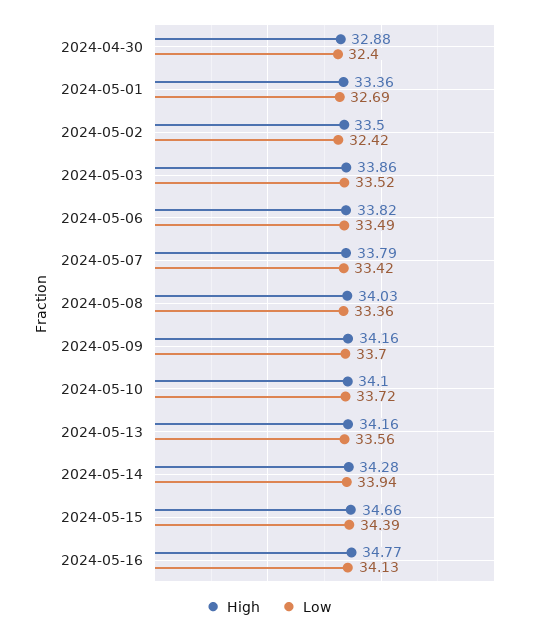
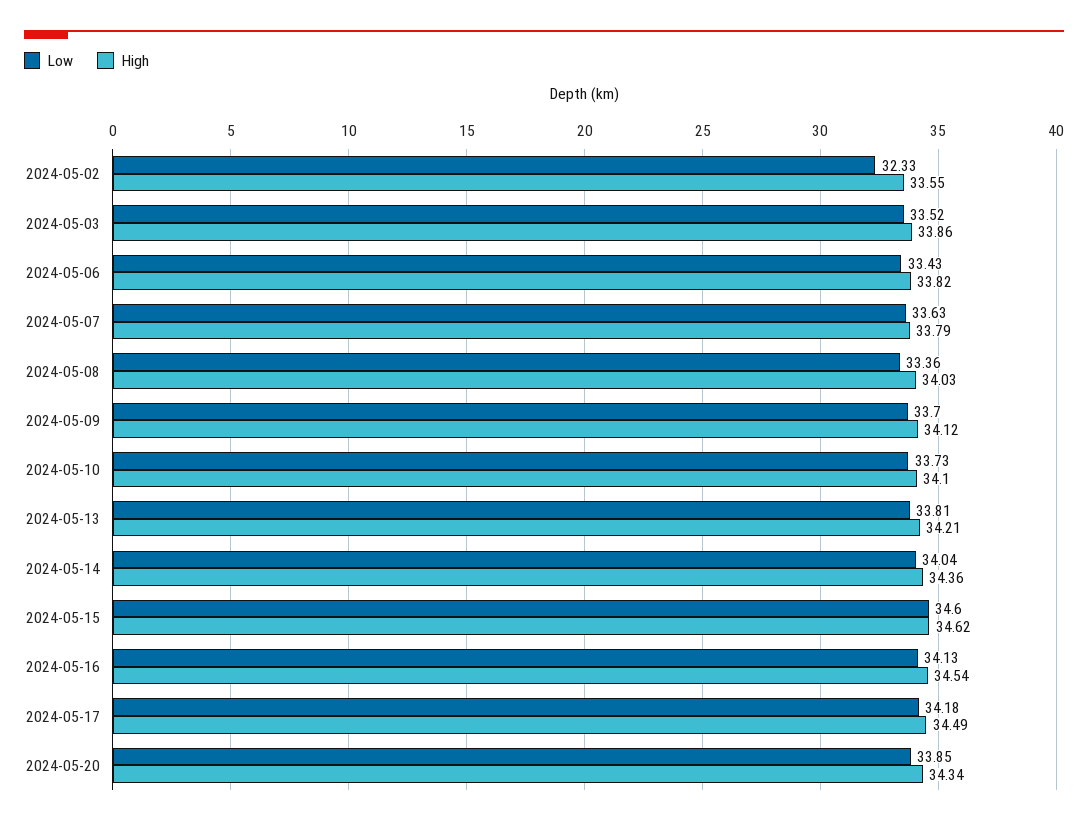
High, 2024-04-30: 32.88 -> none
Low, 2024-04-30: 32.4 -> none
High, 2024-05-01: 33.36 -> none
Low, 2024-05-01: 32.69 -> none
High, 2024-05-02: 33.5 -> 33.55
Low, 2024-05-02: 32.42 -> 32.33
Low, 2024-05-06: 33.49 -> 33.43
Low, 2024-05-07: 33.42 -> 33.63
High, 2024-05-09: 34.16 -> 34.12
Low, 2024-05-10: 33.72 -> 33.73
High, 2024-05-13: 34.16 -> 34.21
Low, 2024-05-13: 33.56 -> 33.81
High, 2024-05-14: 34.28 -> 34.36
Low, 2024-05-14: 33.94 -> 34.04
High, 2024-05-15: 34.66 -> 34.62
Low, 2024-05-15: 34.39 -> 34.6
High, 2024-05-16: 34.77 -> 34.54
Low, 2024-05-17: none -> 34.18
High, 2024-05-17: none -> 34.49
Low, 2024-05-20: none -> 33.85
High, 2024-05-20: none -> 34.34

